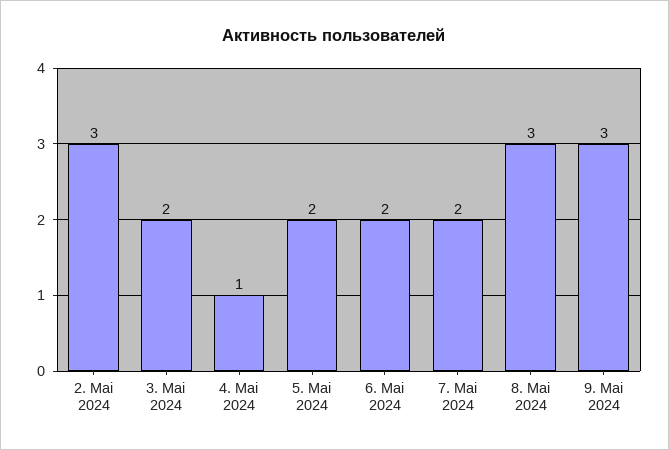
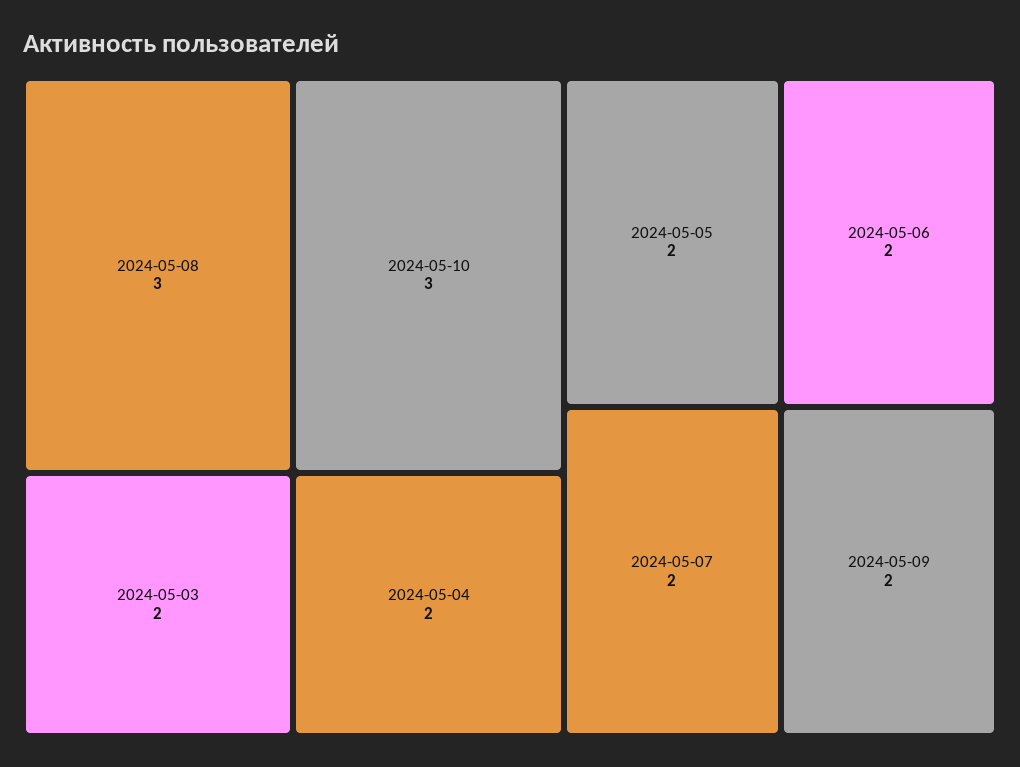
2. Mai 2024: 3 -> none
4. Mai 2024: 1 -> 2
9. Mai 2024: 3 -> 2
2024-05-10: none -> 3

